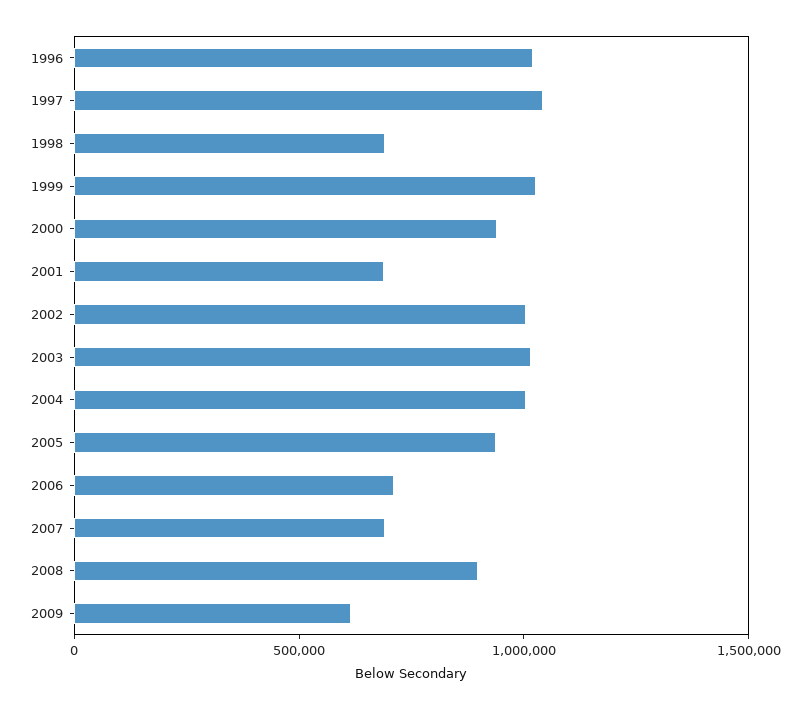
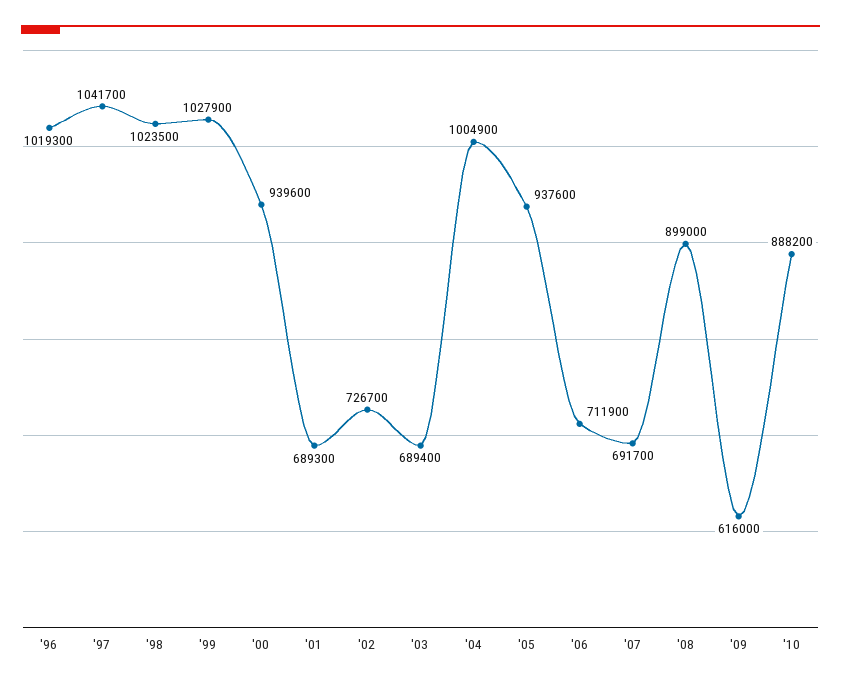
1998: 700000 -> 1023500
2002: 1000000 -> 726700
2003: 1000000 -> 689400
'10: none -> 888200

